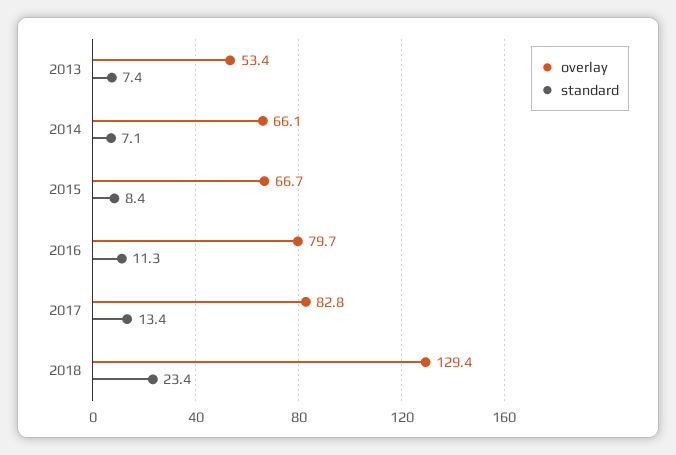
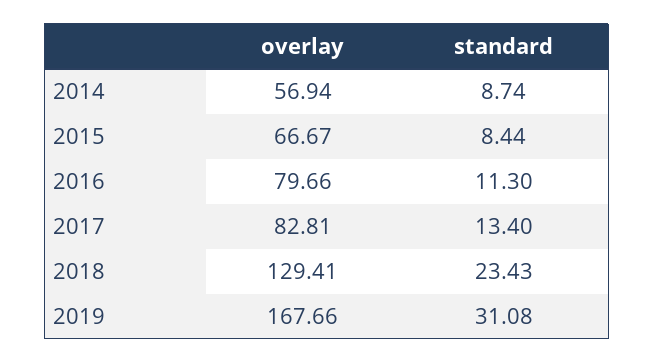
overlay, 2013: 53.4 -> none
standard, 2013: 7.4 -> none
overlay, 2014: 66.1 -> 56.94
standard, 2014: 7.1 -> 8.74
overlay, 2019: none -> 167.66
standard, 2019: none -> 31.08

